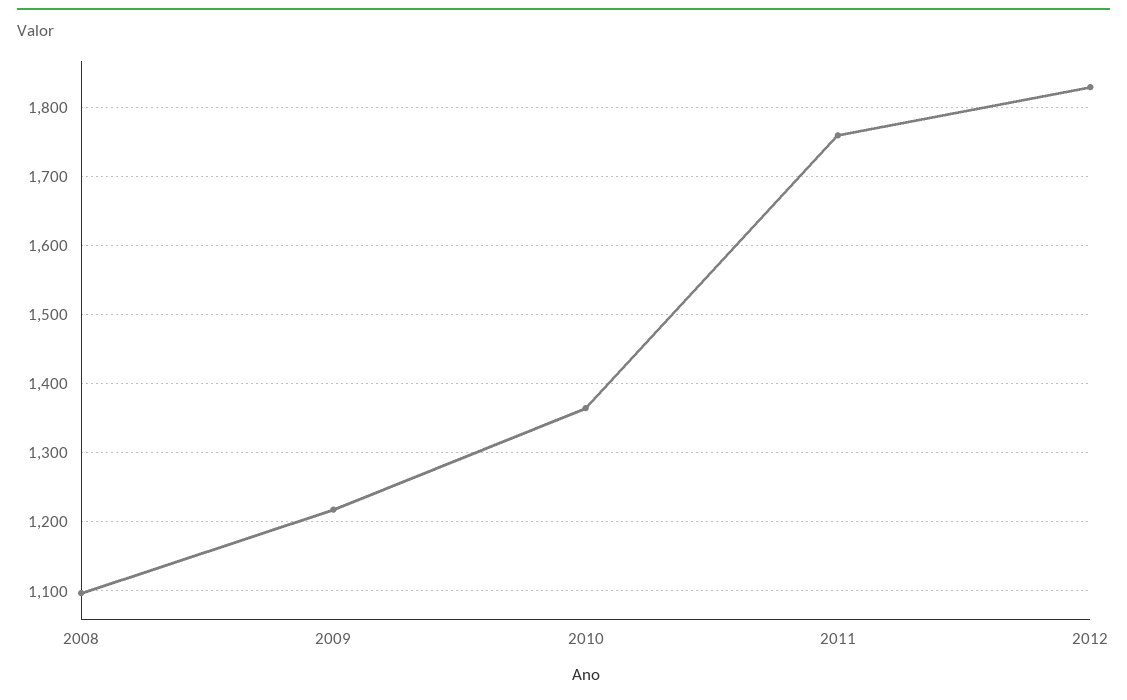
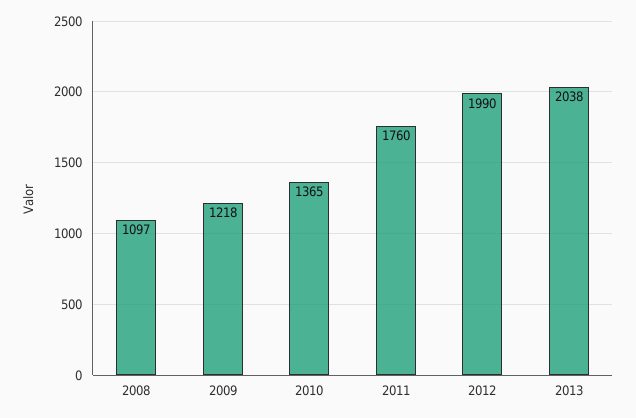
2012: 1830 -> 1990
2013: none -> 2038

